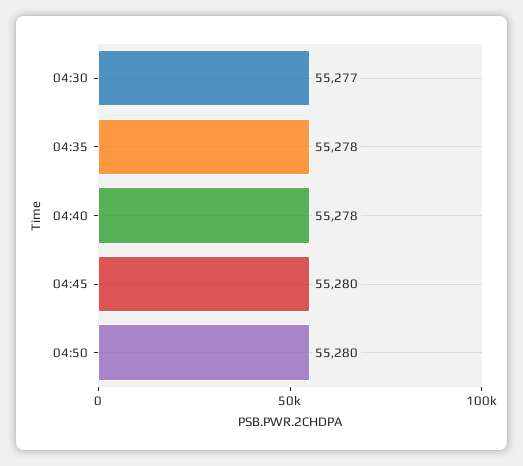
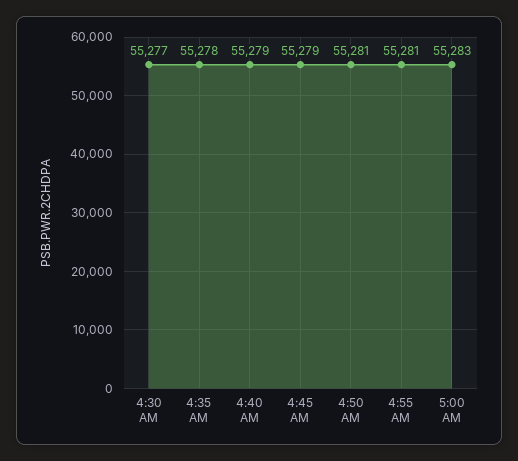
04:40: 55278 -> 55279
04:45: 55280 -> 55279
04:50: 55280 -> 55281
4:55 AM: none -> 55281
5:00 AM: none -> 55283

